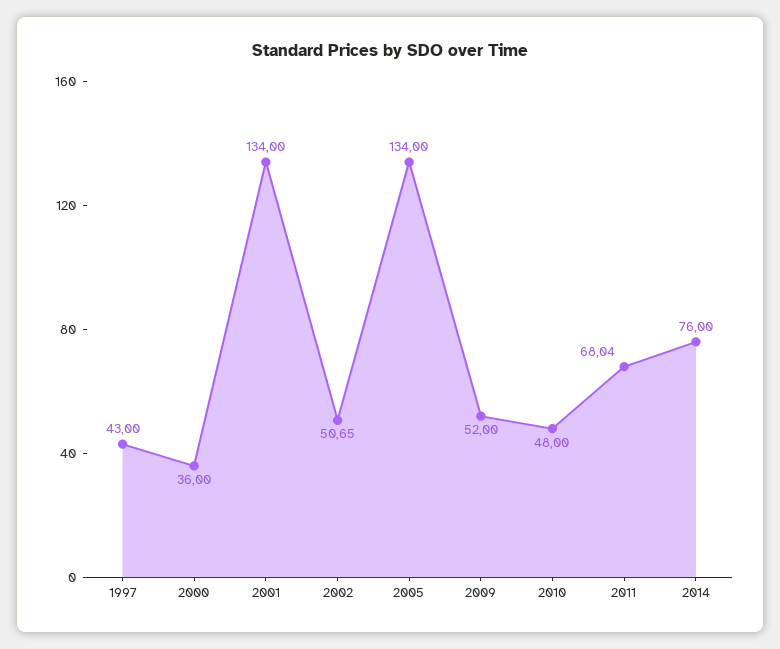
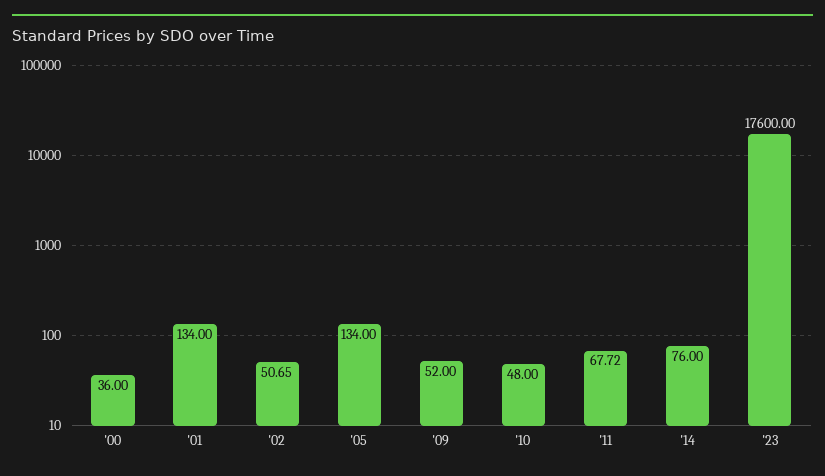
1997: 43 -> none
2011: 68.04 -> 67.72
'23: none -> 17600

